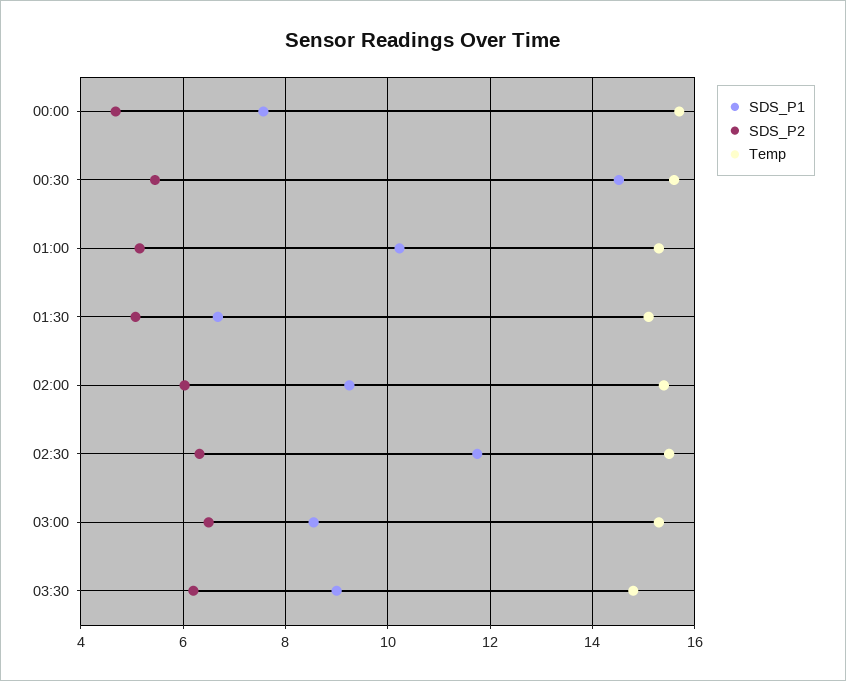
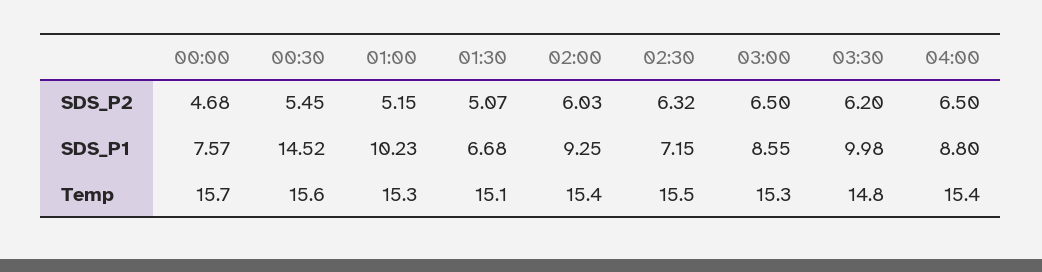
SDS_P1, 02:30: 11.8 -> 7.15
SDS_P1, 03:30: 9 -> 9.98
SDS_P2, 04:00: none -> 6.5
SDS_P1, 04:00: none -> 8.8
Temp, 04:00: none -> 15.4

